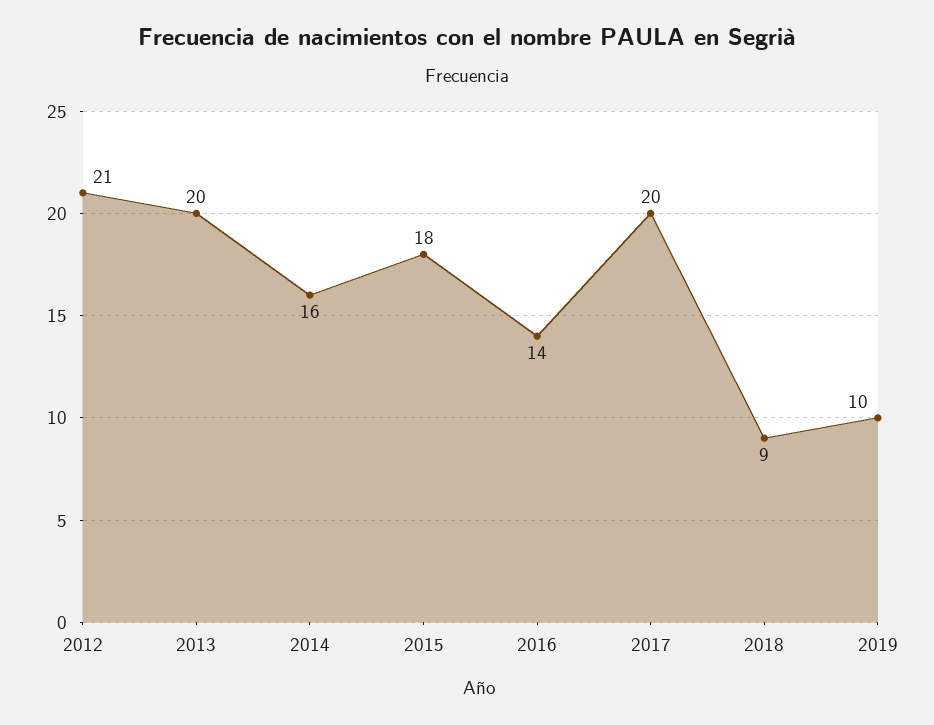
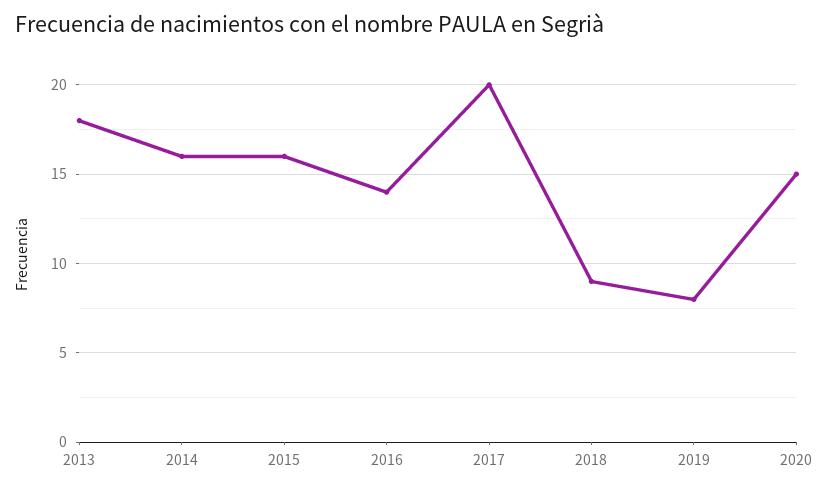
2012: 21 -> none
2013: 20 -> 18
2015: 18 -> 16
2019: 10 -> 8
2020: none -> 15

